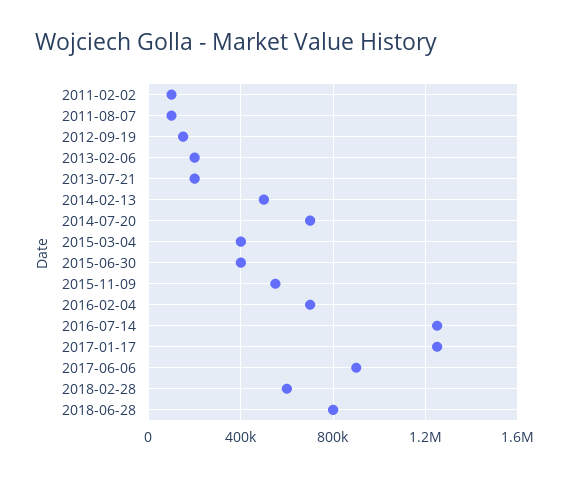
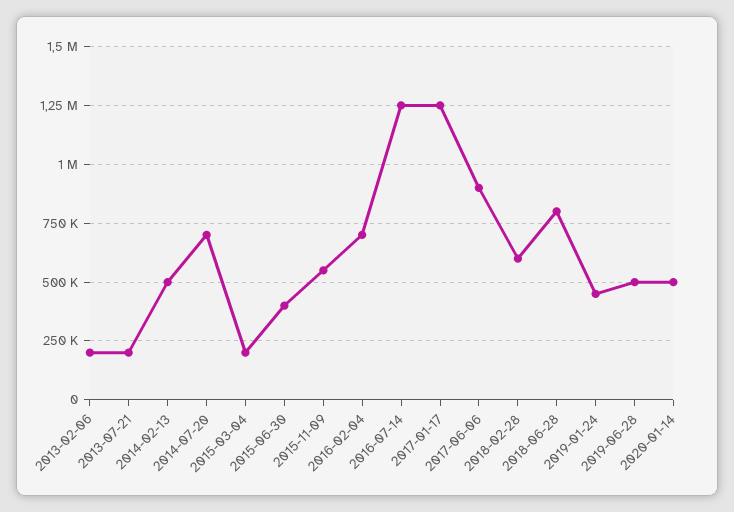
2011-02-02: 100000 -> none
2011-08-07: 100000 -> none
2012-09-19: 150000 -> none
2015-03-04: 400000 -> 200000
2019-01-24: none -> 450000
2019-06-28: none -> 500000
2020-01-14: none -> 500000

